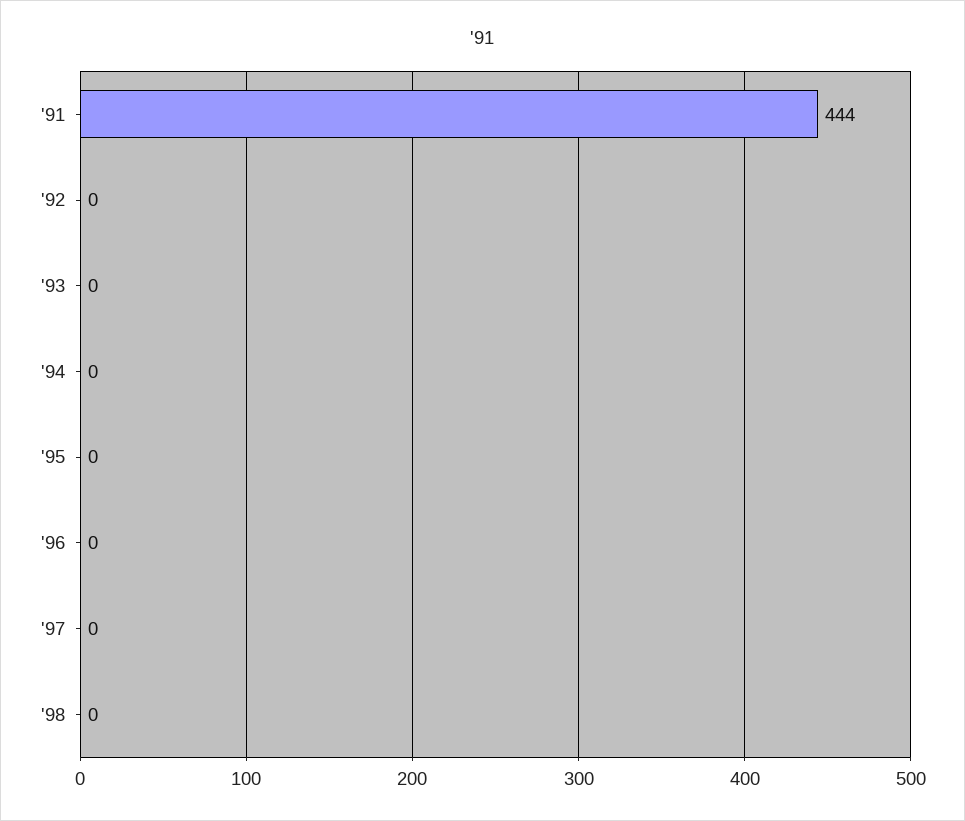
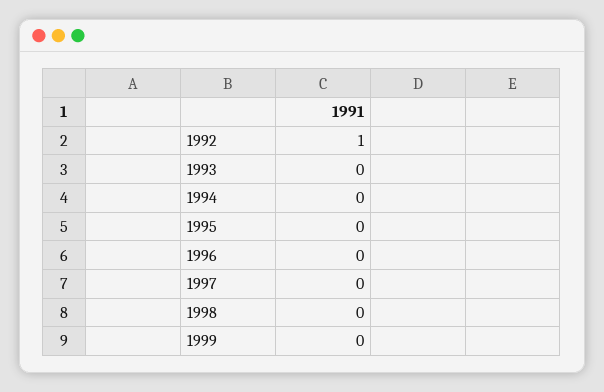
'91: 444 -> none
'92: 0 -> 1
1999: none -> 0

